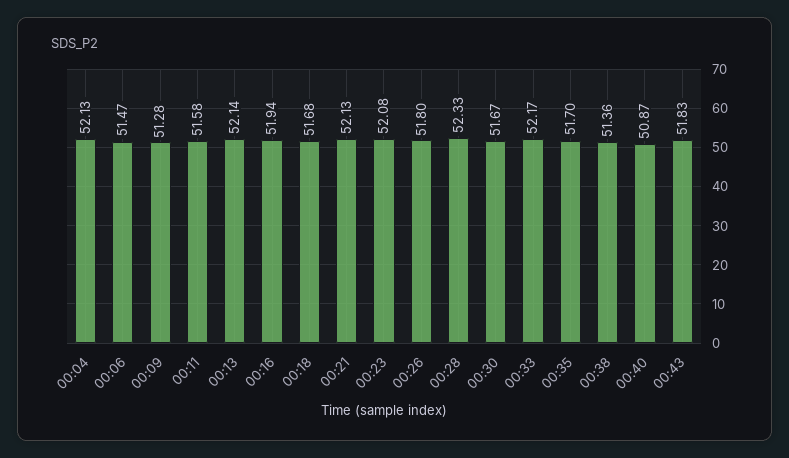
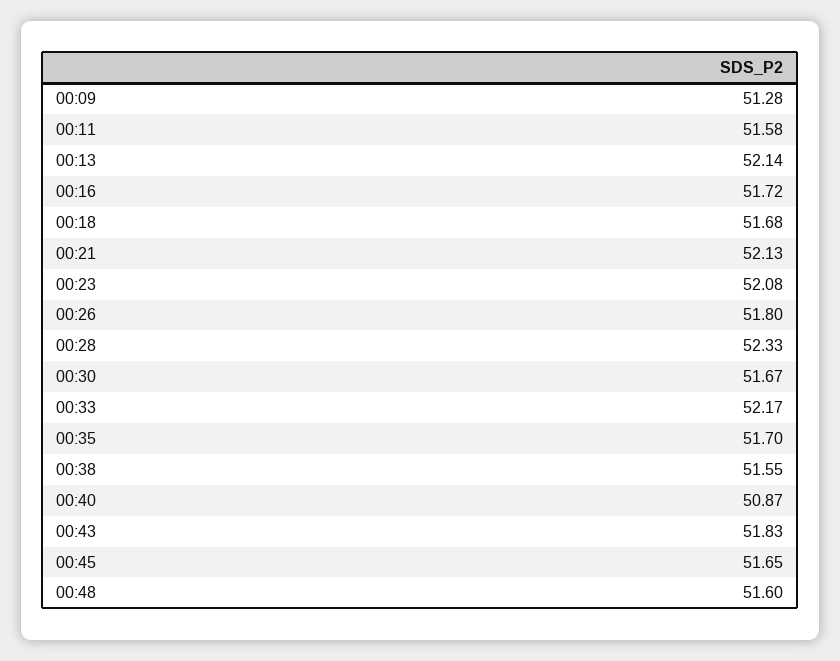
00:04: 52.13 -> none
00:06: 51.47 -> none
00:16: 51.94 -> 51.72
00:38: 51.36 -> 51.55
00:45: none -> 51.65
00:48: none -> 51.6

